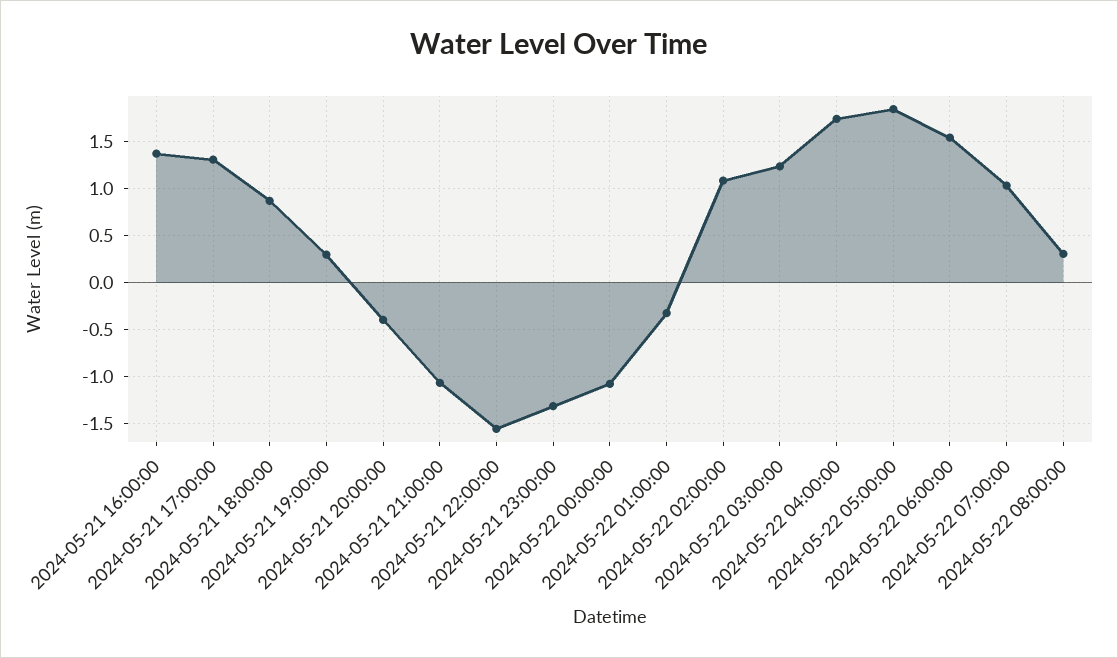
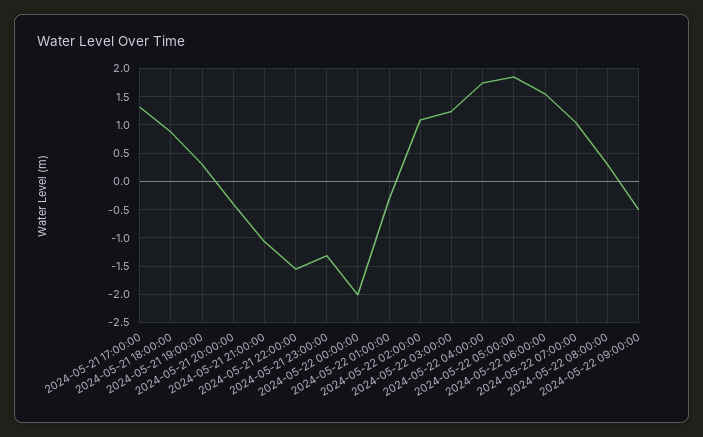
2024-05-21 16:00:00: 1.4 -> none
2024-05-22 00:00:00: -1.1 -> -2
2024-05-22 09:00:00: none -> -0.5

